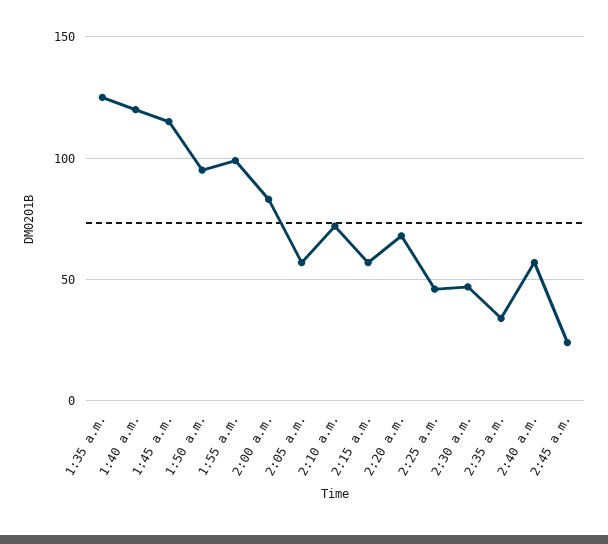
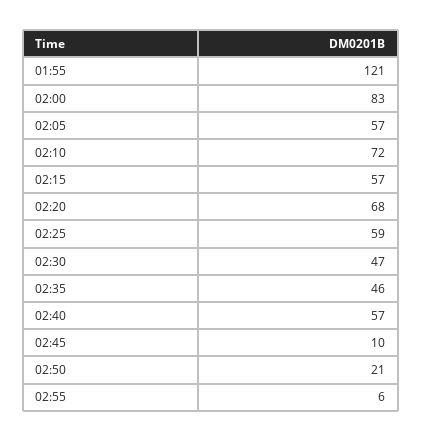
1:35 a.m.: 125 -> none
1:40 a.m.: 120 -> none
1:45 a.m.: 115 -> none
1:50 a.m.: 95 -> none
1:55 a.m.: 100 -> 121
2:25 a.m.: 45 -> 59
2:35 a.m.: 35 -> 46
2:45 a.m.: 25 -> 10
02:50: none -> 21
02:55: none -> 6

